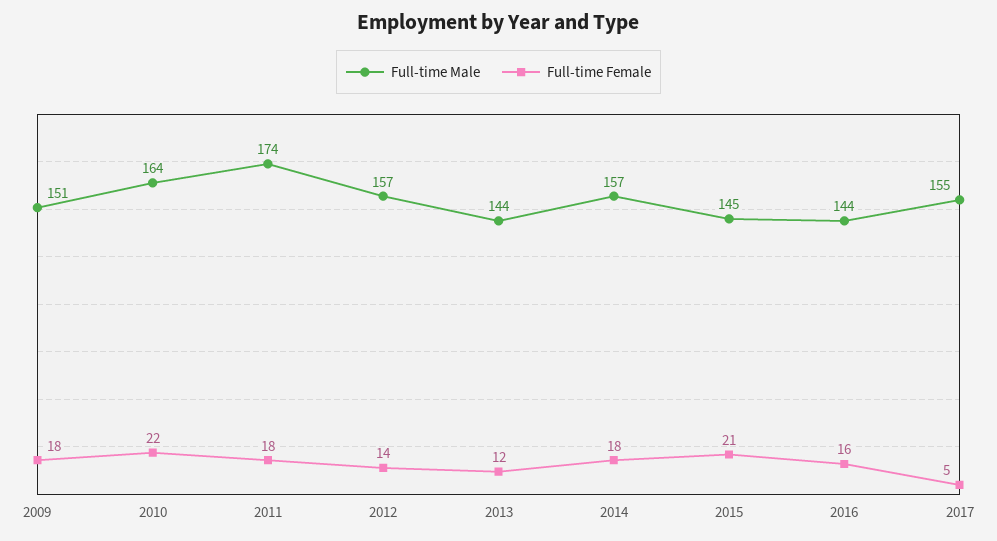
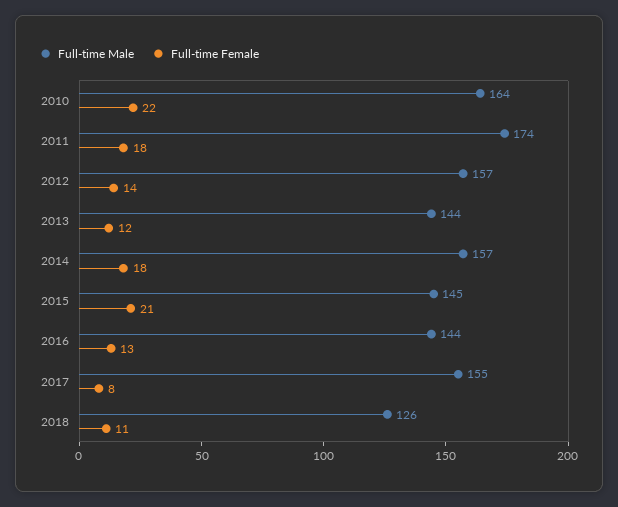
Full-time Male, 2009: 151 -> none
Full-time Female, 2009: 18 -> none
Full-time Female, 2016: 16 -> 13
Full-time Female, 2017: 5 -> 8
Full-time Male, 2018: none -> 126
Full-time Female, 2018: none -> 11

